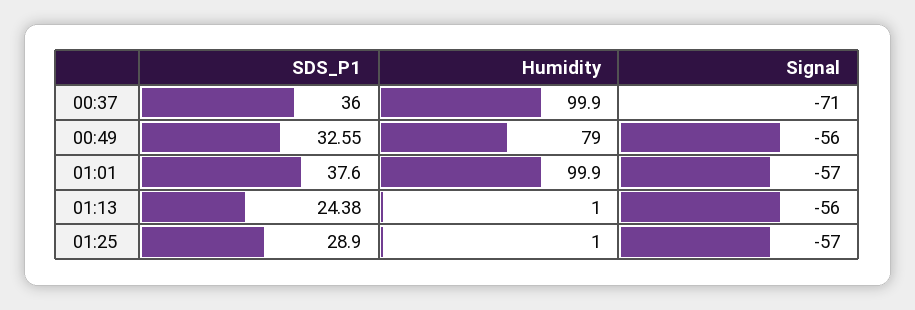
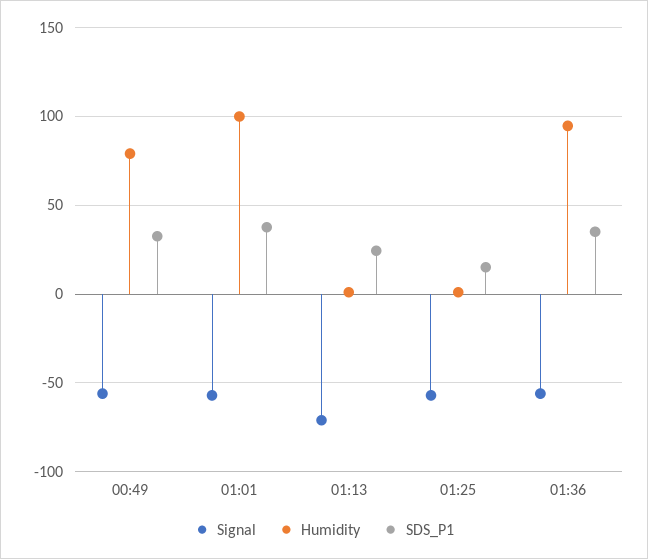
SDS_P1, 00:37: 36 -> none
Humidity, 00:37: 99.9 -> none
Signal, 00:37: -71 -> none
Signal, 01:13: -56 -> -70
SDS_P1, 01:25: 28.9 -> 15
Signal, 01:36: none -> -55
Humidity, 01:36: none -> 95
SDS_P1, 01:36: none -> 35

